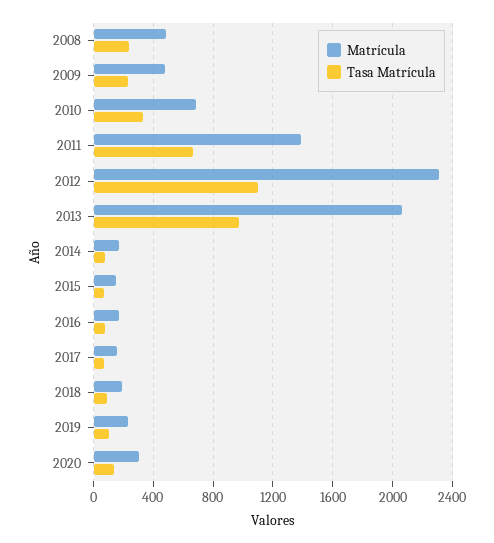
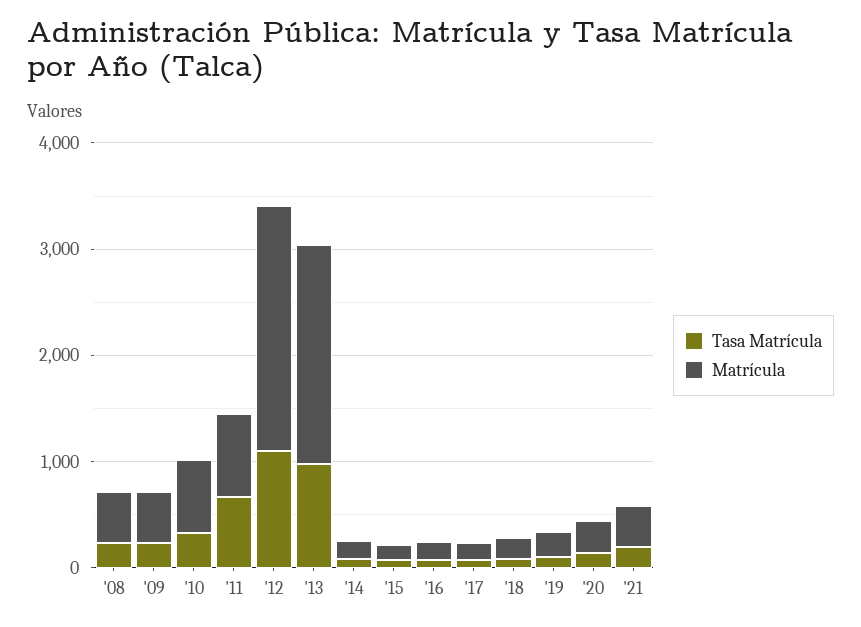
Matrícula, 2011: 1400 -> 800
Tasa Matrícula, '21: none -> 200
Matrícula, '21: none -> 400

